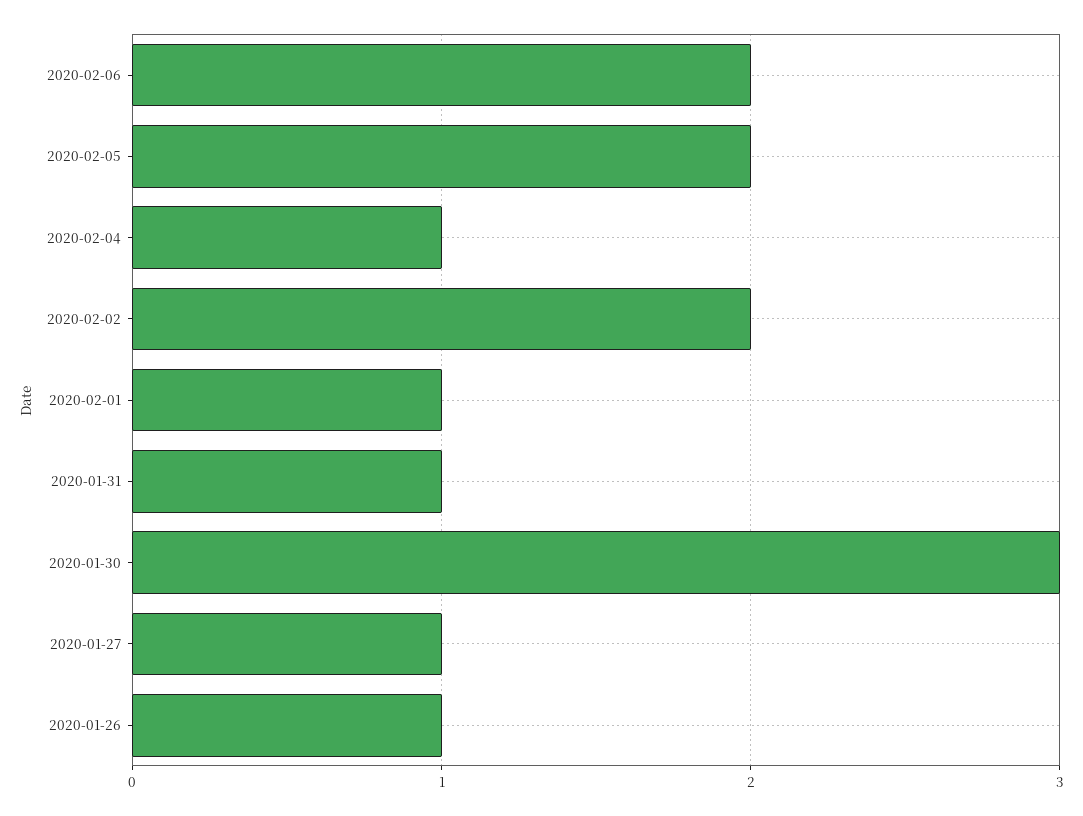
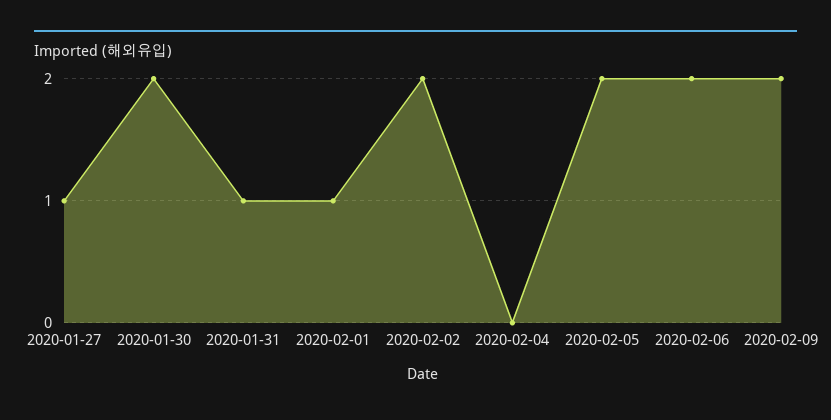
2020-02-04: 1 -> 0
2020-01-30: 3 -> 2
2020-01-26: 1 -> none
2020-02-09: none -> 2

